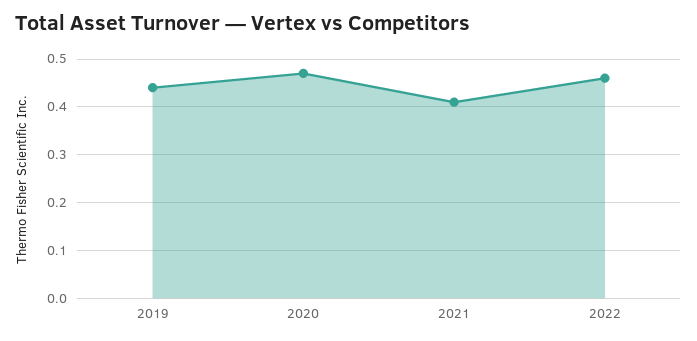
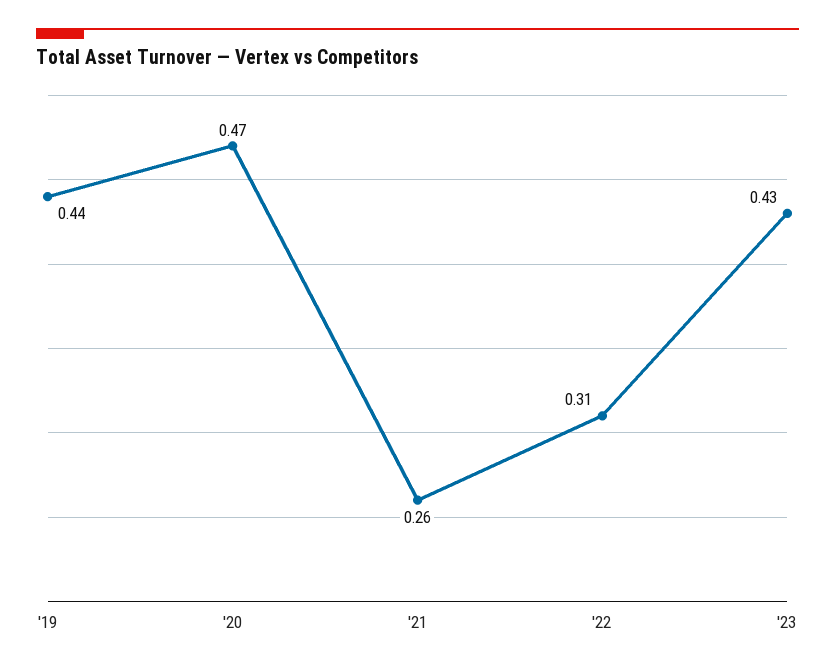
2021: 0.4 -> 0.26
2022: 0.45 -> 0.31
'23: none -> 0.43

